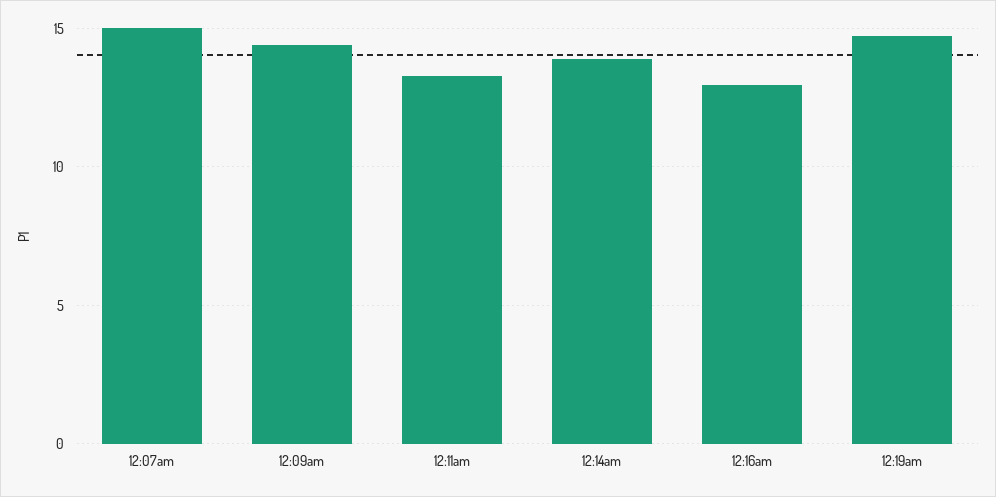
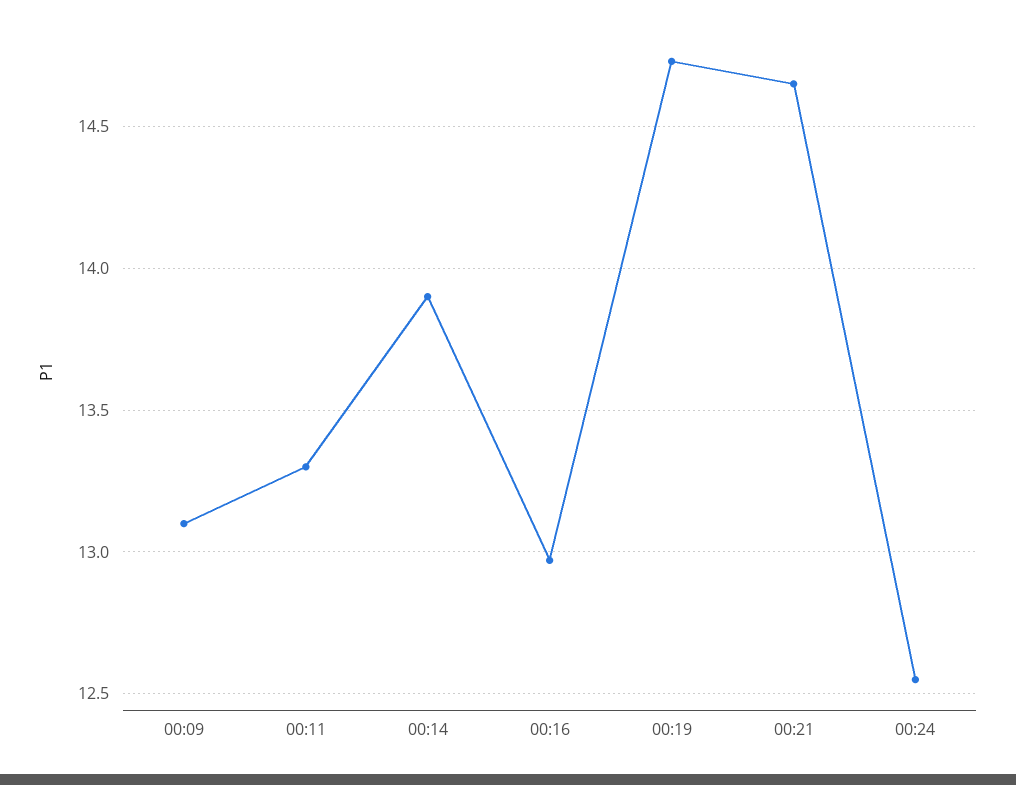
12:07am: 15 -> none
12:09am: 14.5 -> 13.1
00:21: none -> 14.65
00:24: none -> 12.55

